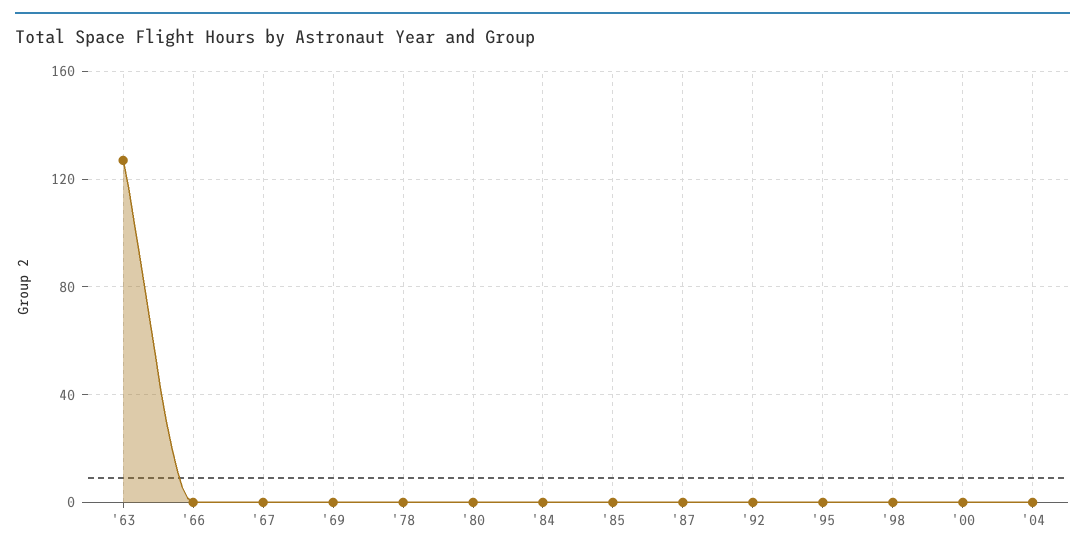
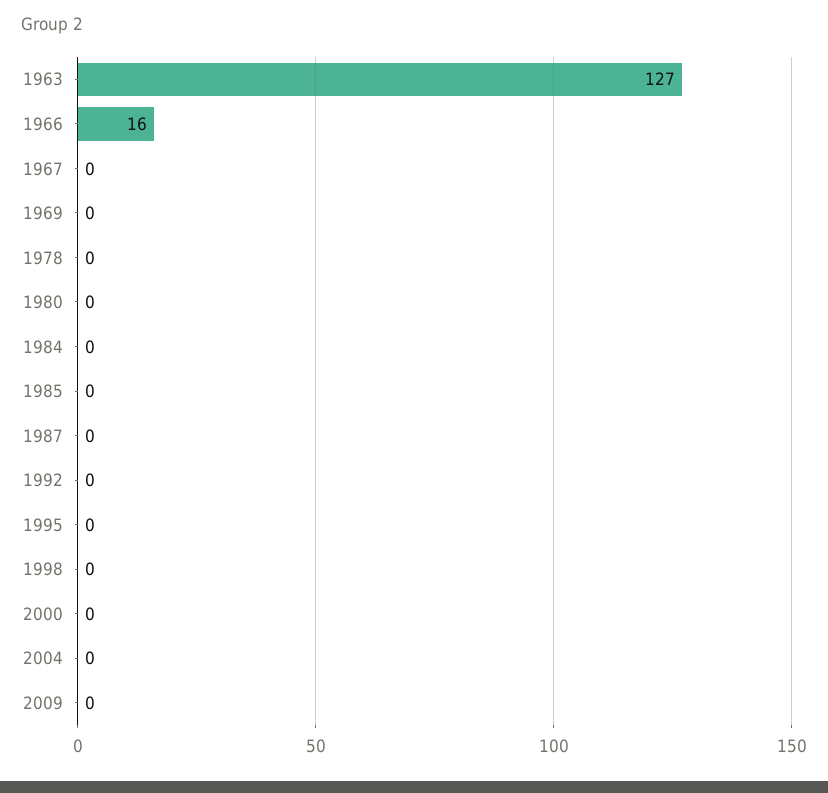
'66: 0 -> 16
2009: none -> 0

